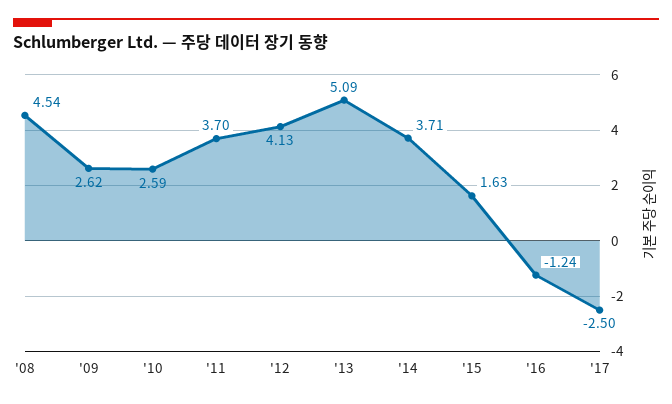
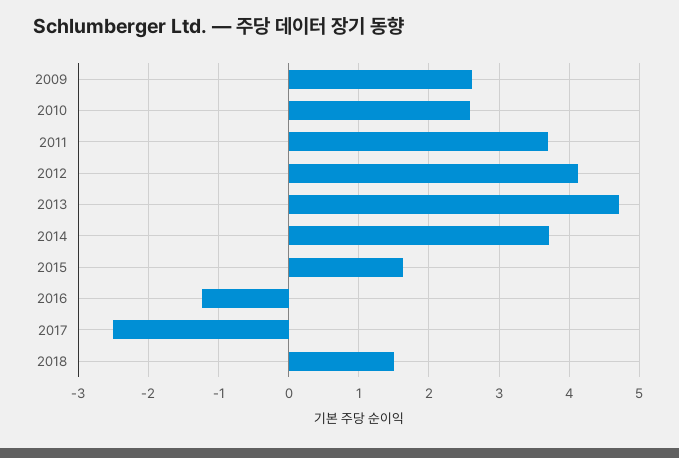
'08: 4.54 -> none
'13: 5.09 -> 4.7
2018: none -> 1.5

